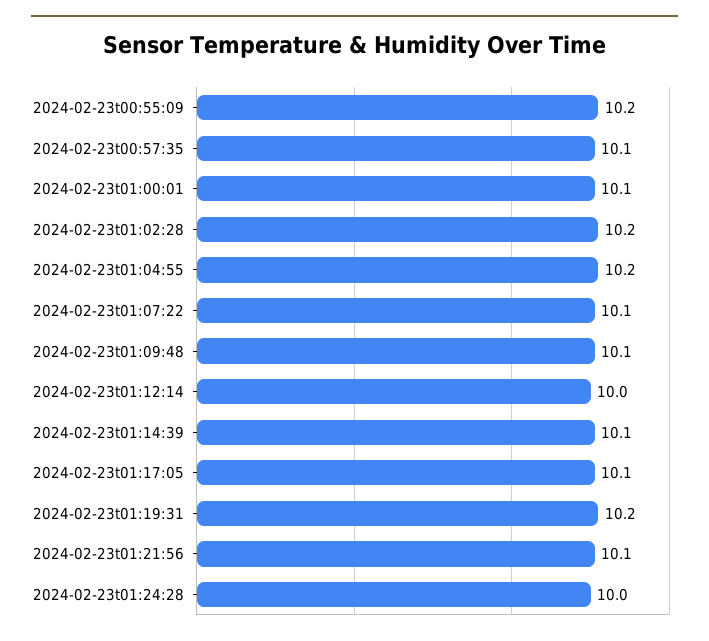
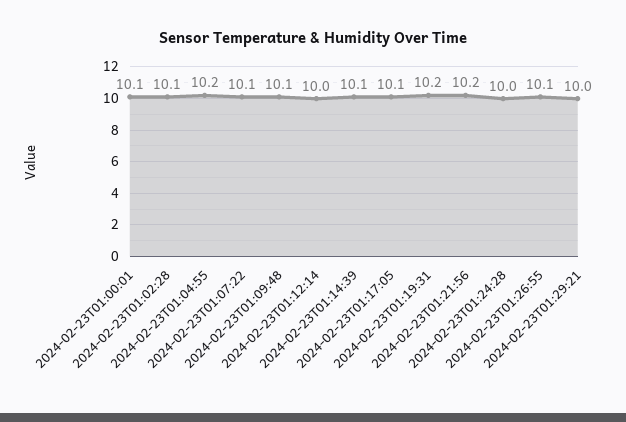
2024-02-23t00:55:09: 10.2 -> none
2024-02-23t00:57:35: 10.1 -> none
2024-02-23t01:02:28: 10.2 -> 10.1
2024-02-23t01:21:56: 10.1 -> 10.2
2024-02-23T01:26:55: none -> 10.1
2024-02-23T01:29:21: none -> 10

